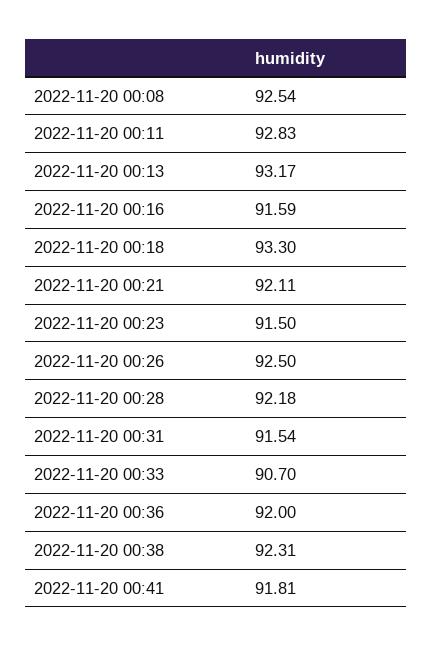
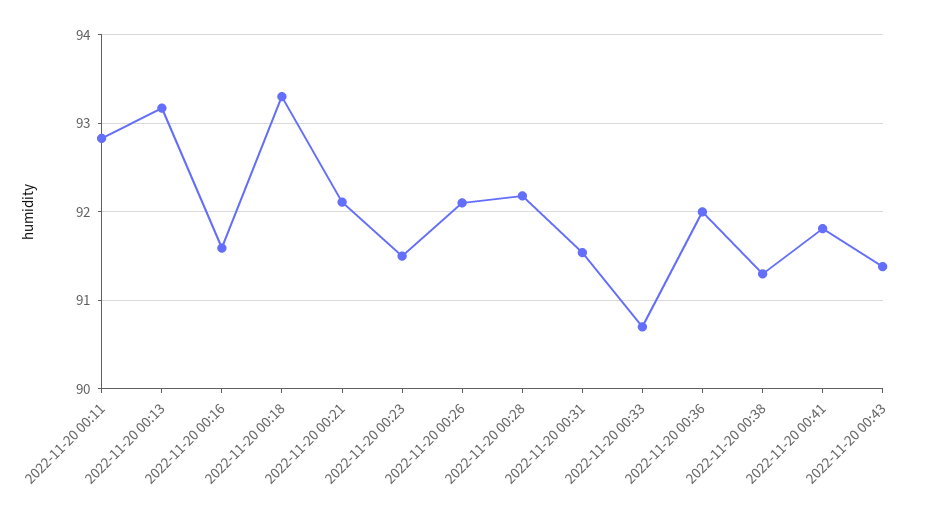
2022-11-20 00:08: 92.54 -> none
2022-11-20 00:26: 92.5 -> 92.1
2022-11-20 00:38: 92.31 -> 91.3
2022-11-20 00:43: none -> 91.4

